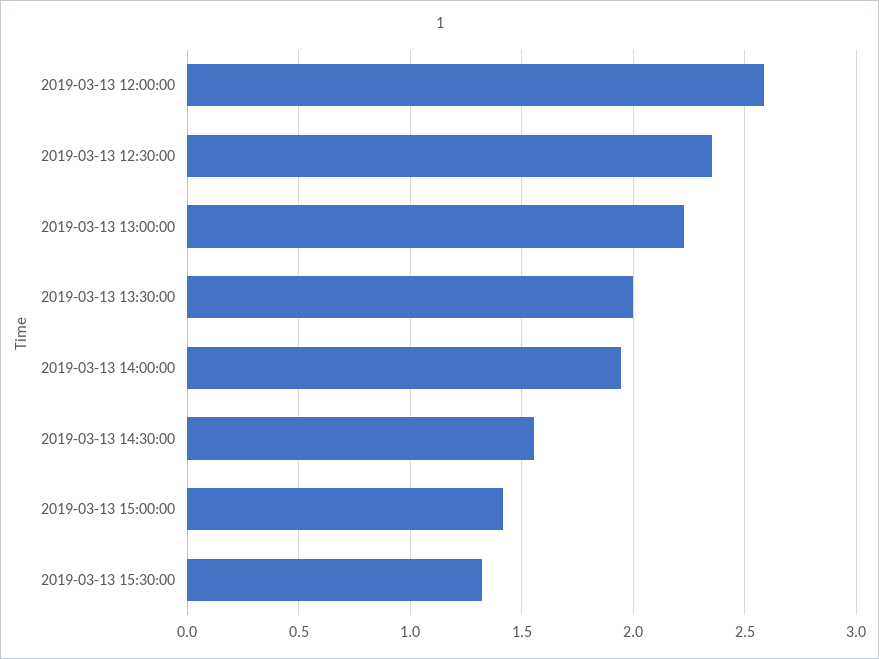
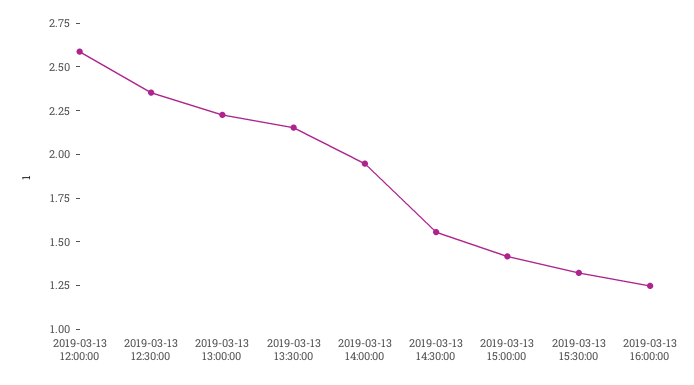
2019-03-13 13:30:00: 2 -> 2.15
2019-03-13 16:00:00: none -> 1.25

